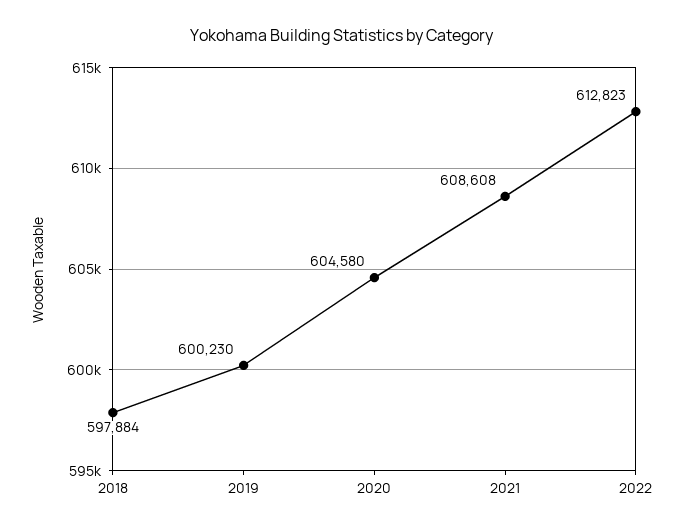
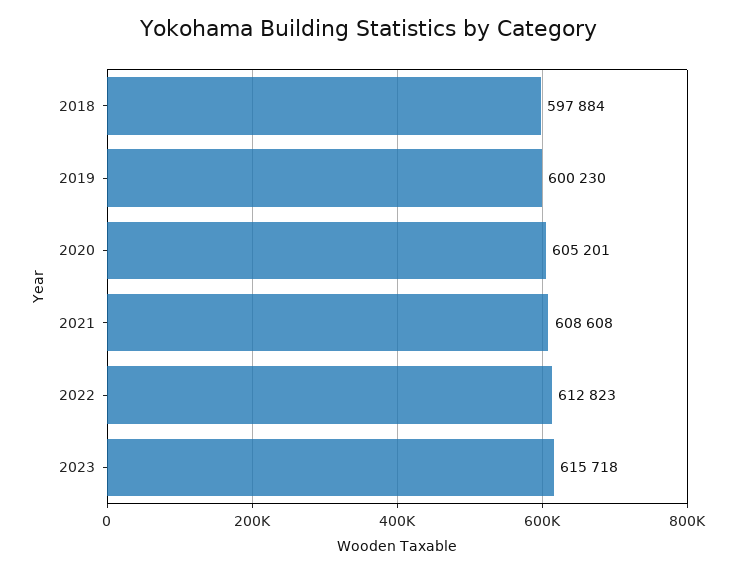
2020: 604580 -> 605201
2023: none -> 615718

